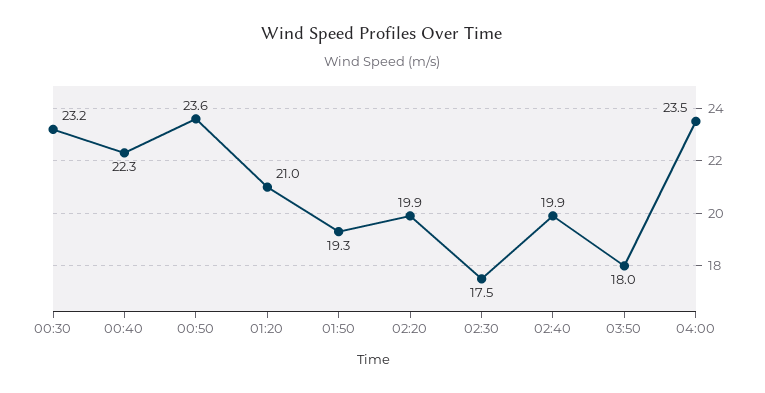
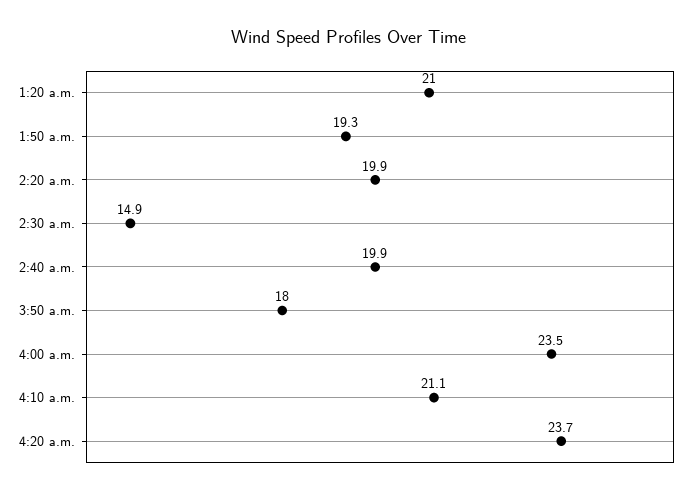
00:30: 23.2 -> none
00:40: 22.3 -> none
00:50: 23.6 -> none
02:30: 17.5 -> 14.9
4:10 a.m.: none -> 21.1
4:20 a.m.: none -> 23.7

